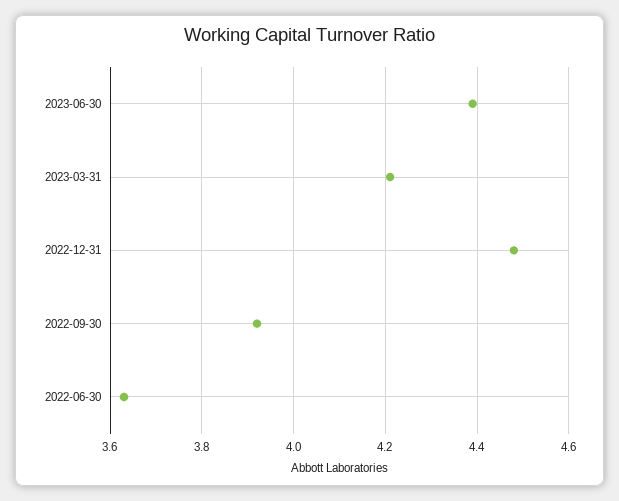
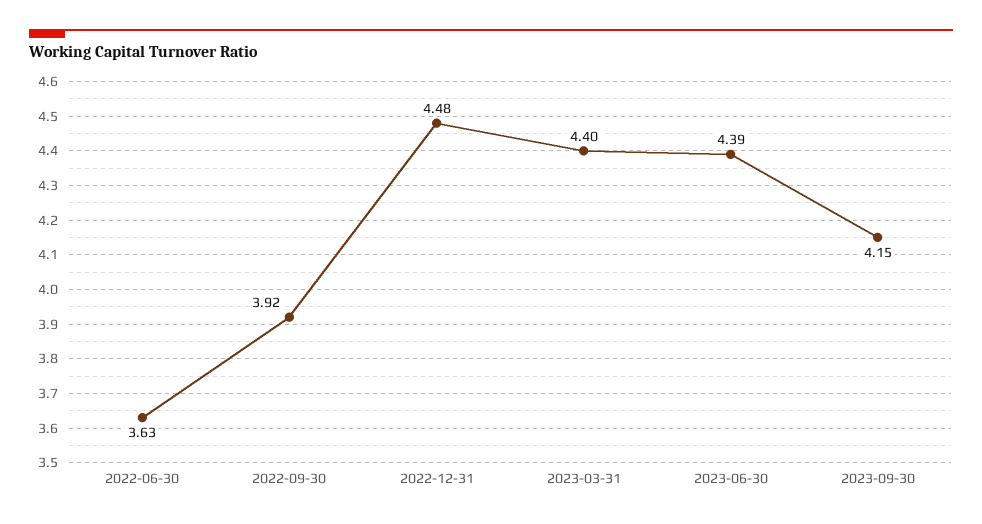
2023-03-31: 4.2 -> 4.4
2023-09-30: none -> 4.15

